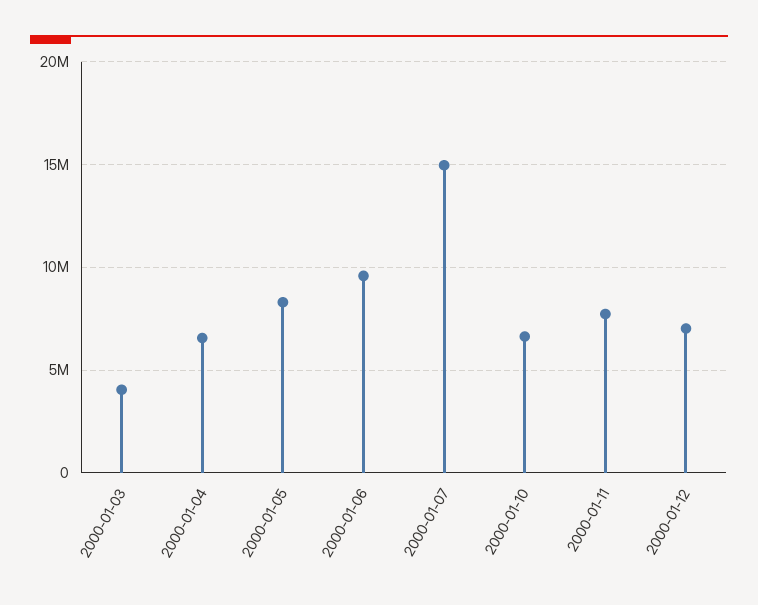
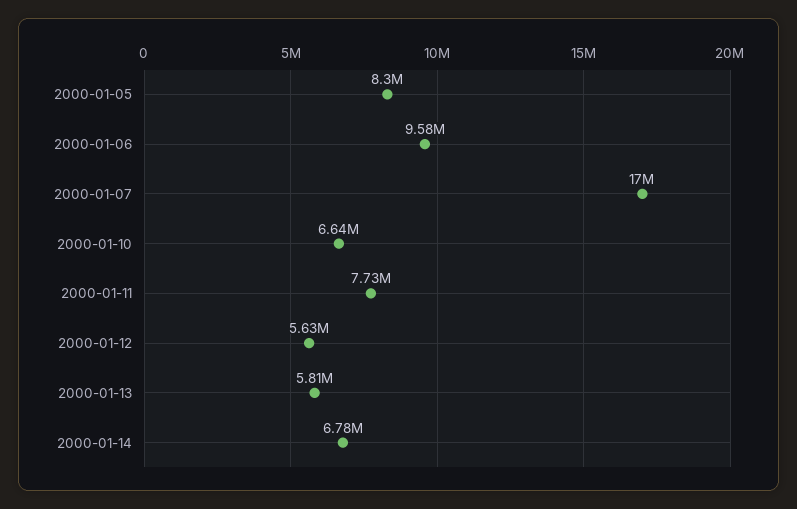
2000-01-03: 4000000 -> none
2000-01-04: 6500000 -> none
2000-01-07: 15000000 -> 17000000
2000-01-12: 7000000 -> 5630000
2000-01-13: none -> 5810000
2000-01-14: none -> 6780000

